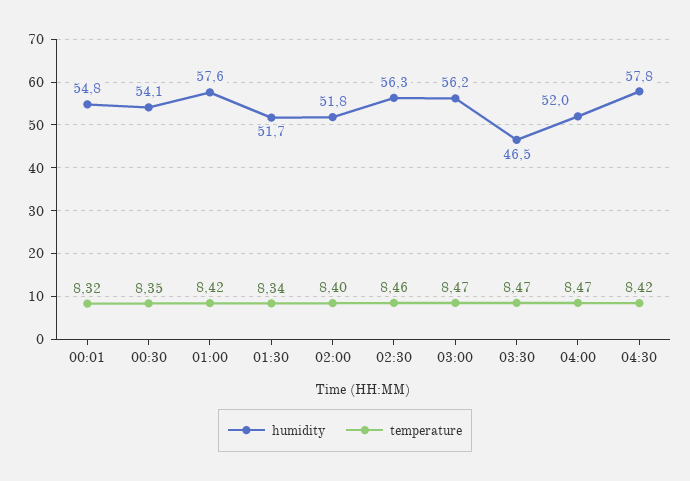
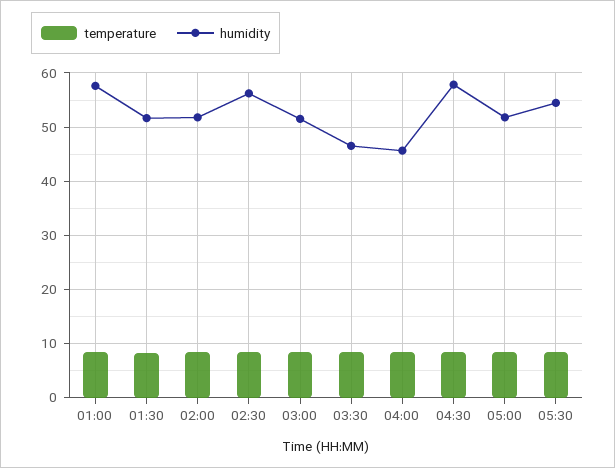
humidity, 00:01: 54.8 -> none
temperature, 00:01: 8.32 -> none
humidity, 00:30: 54.1 -> none
temperature, 00:30: 8.35 -> none
humidity, 03:00: 56.2 -> 52
humidity, 04:00: 52 -> 46
temperature, 05:00: none -> 8
humidity, 05:00: none -> 52
temperature, 05:30: none -> 8
humidity, 05:30: none -> 54

